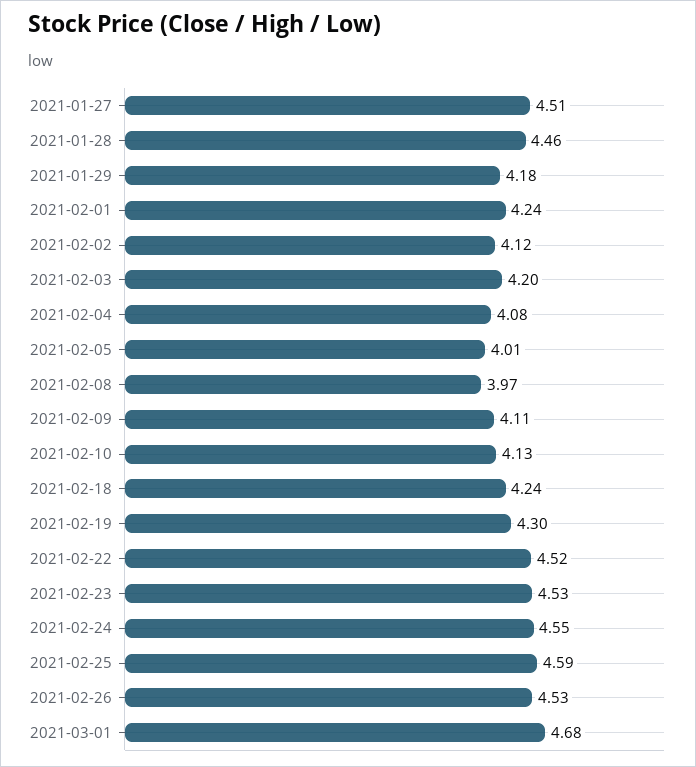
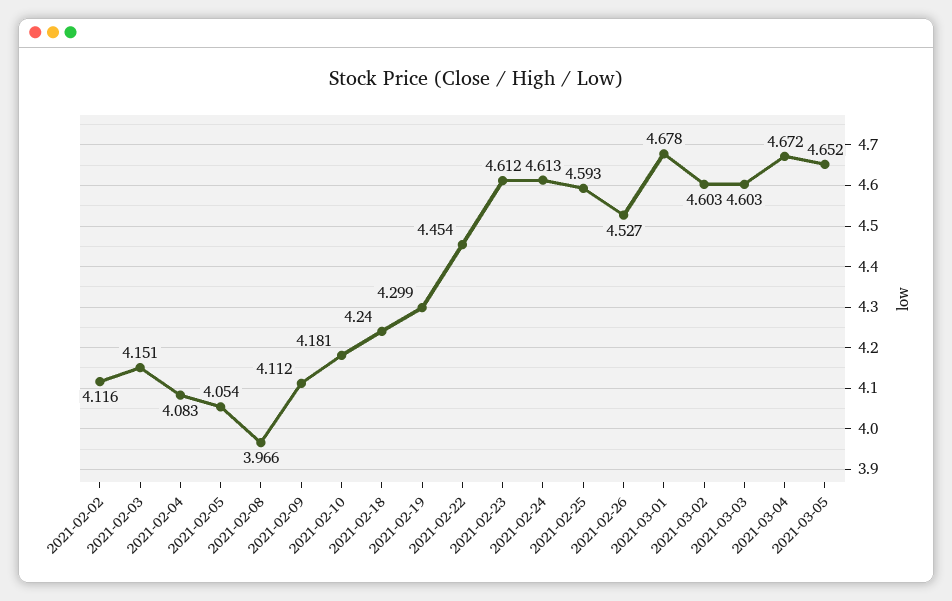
2021-01-27: 4.51 -> none
2021-01-28: 4.46 -> none
2021-01-29: 4.18 -> none
2021-02-01: 4.24 -> none
2021-02-03: 4.2 -> 4.151
2021-02-05: 4.01 -> 4.054
2021-02-10: 4.13 -> 4.181
2021-02-22: 4.52 -> 4.454
2021-02-23: 4.53 -> 4.612
2021-02-24: 4.55 -> 4.613
2021-03-02: none -> 4.603
2021-03-03: none -> 4.603
2021-03-04: none -> 4.672
2021-03-05: none -> 4.652

